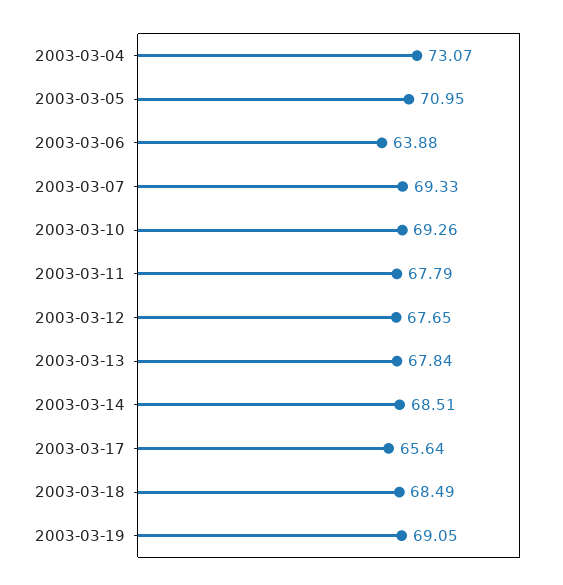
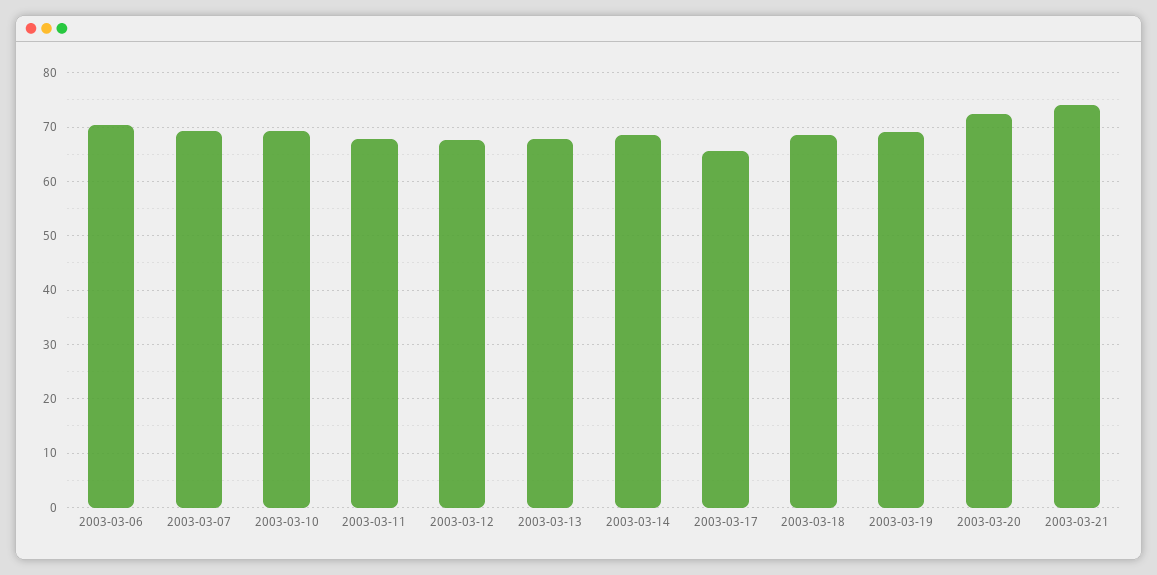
2003-03-04: 73.07 -> none
2003-03-05: 70.95 -> none
2003-03-06: 63.88 -> 70
2003-03-20: none -> 72
2003-03-21: none -> 74

